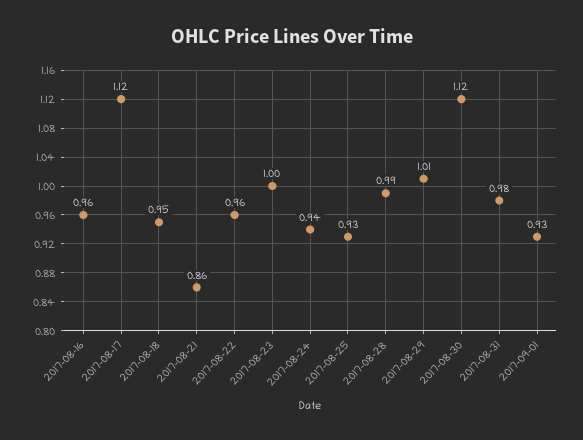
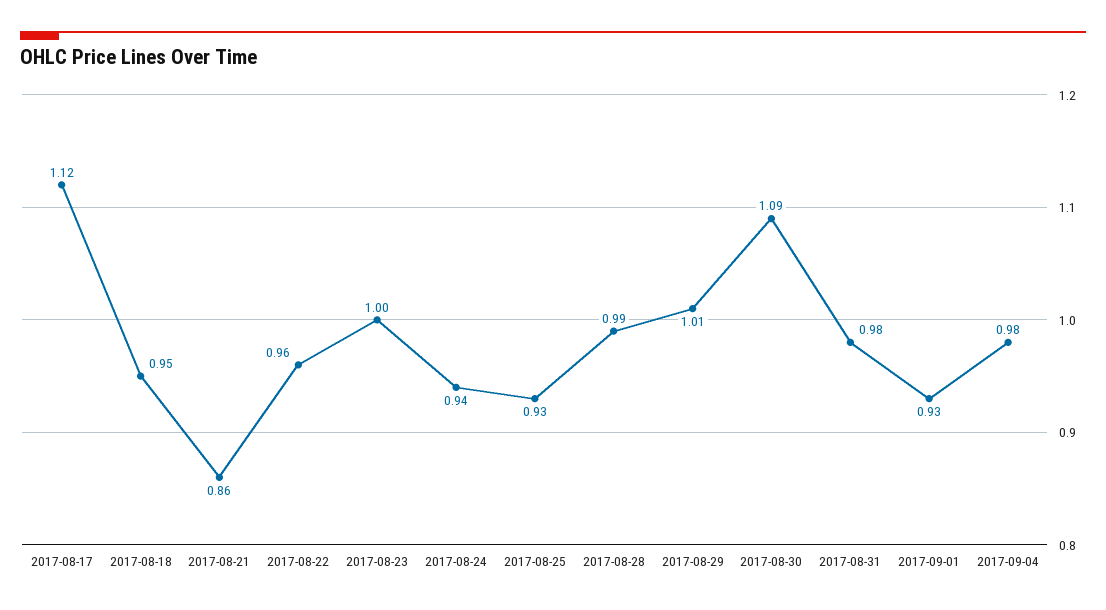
2017-08-16: 0.96 -> none
2017-08-30: 1.12 -> 1.09
2017-09-04: none -> 0.98

